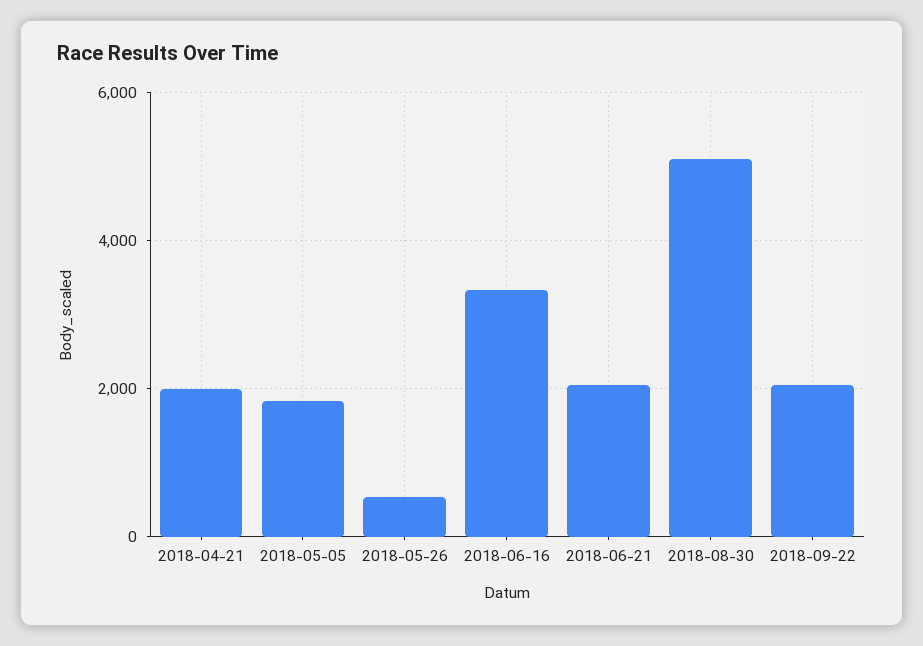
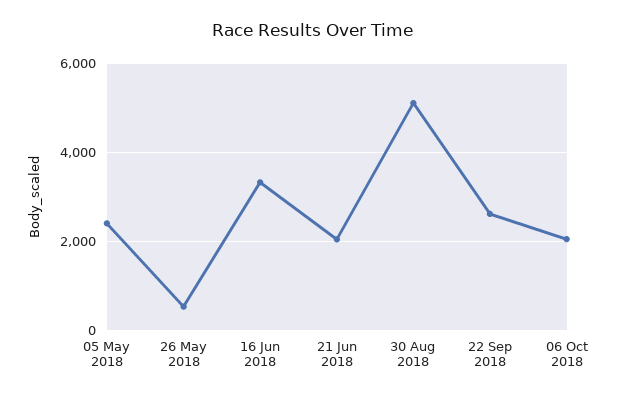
2018-04-21: 2000 -> none
2018-05-05: 1800 -> 2400
2018-09-22: 2000 -> 2600
06 Oct 2018: none -> 2000

